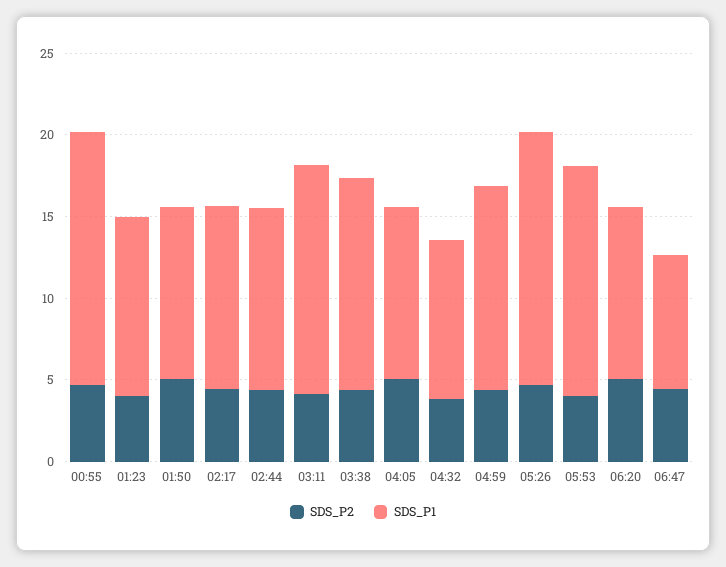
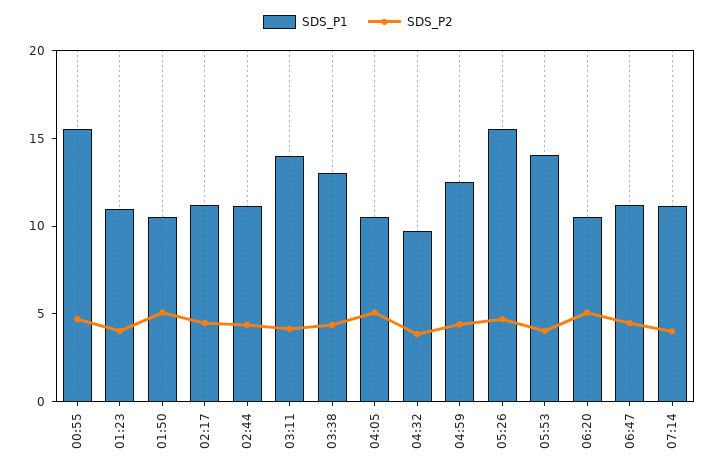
SDS_P1, 06:47: 8 -> 11
SDS_P1, 07:14: none -> 11
SDS_P2, 07:14: none -> 4

